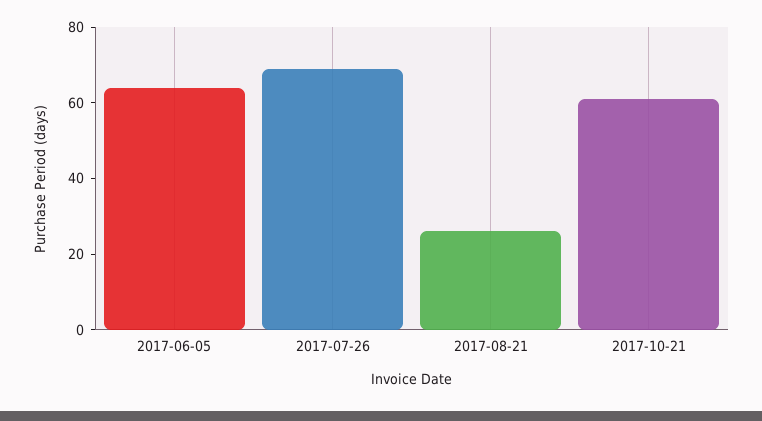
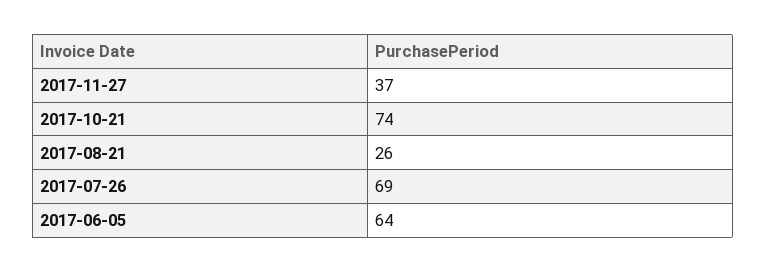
2017-10-21: 60 -> 74
2017-11-27: none -> 37

